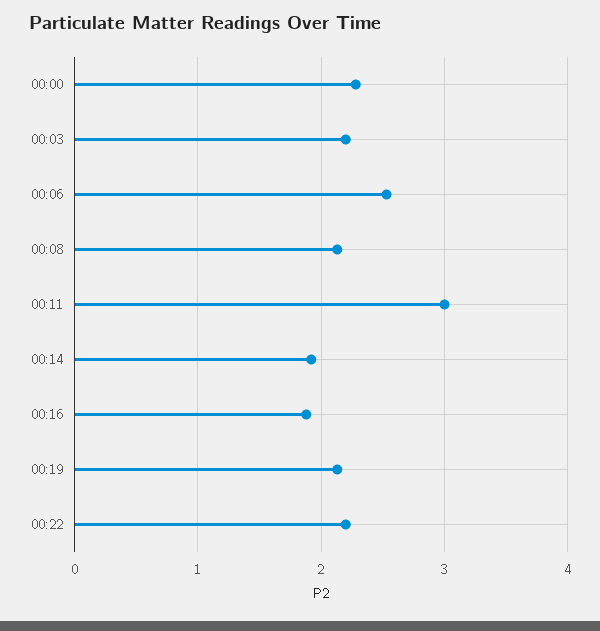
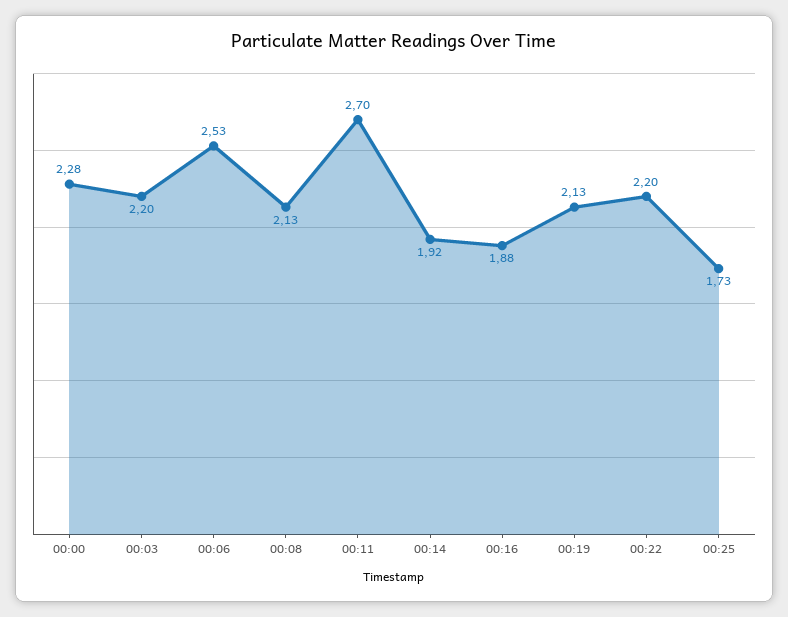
00:11: 3 -> 2.7
00:25: none -> 1.73

